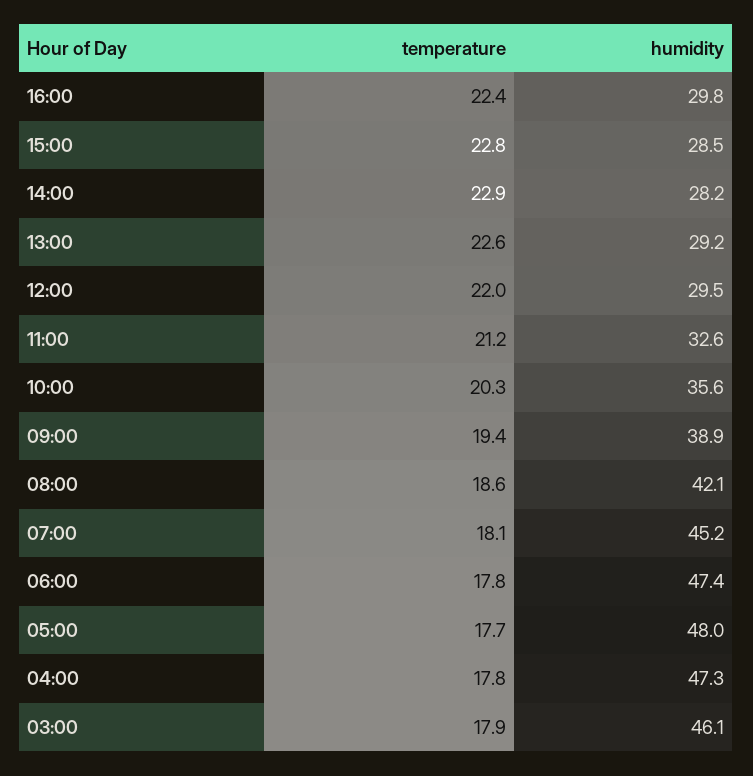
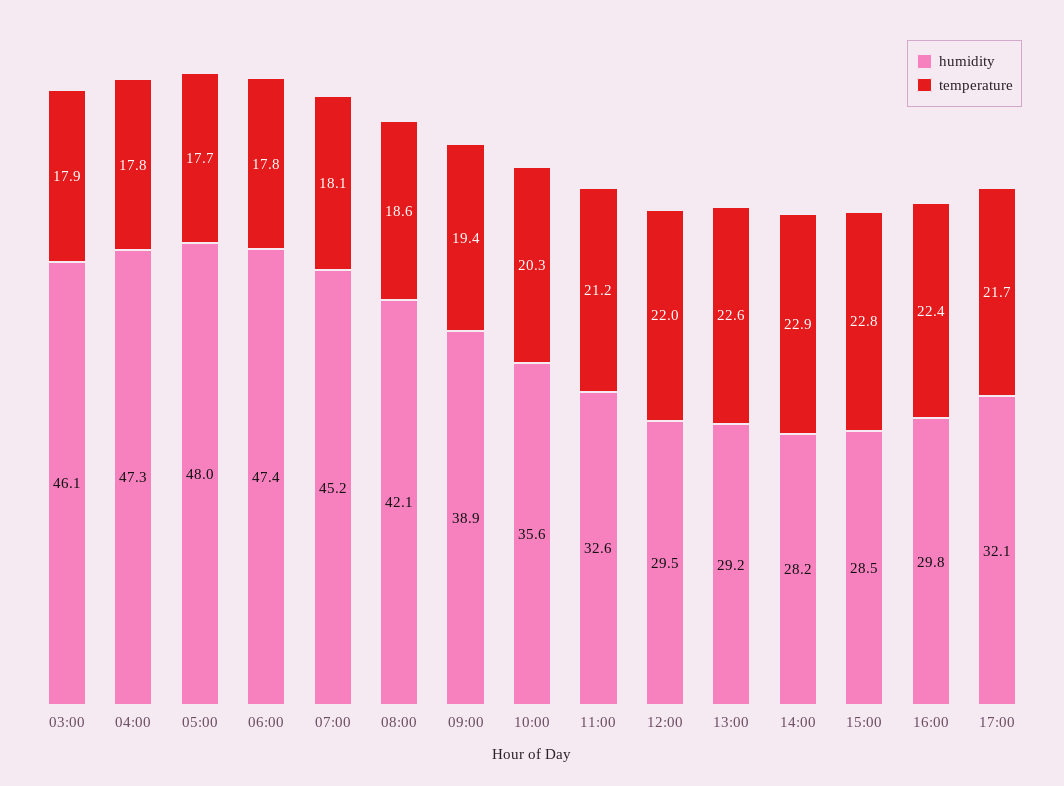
humidity, 17:00: none -> 32.1
temperature, 17:00: none -> 21.7

